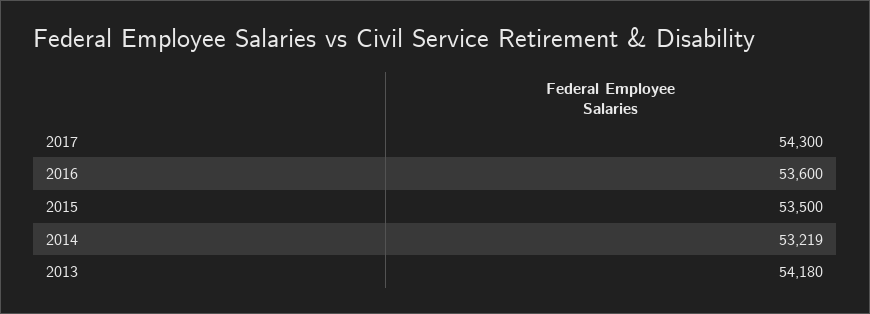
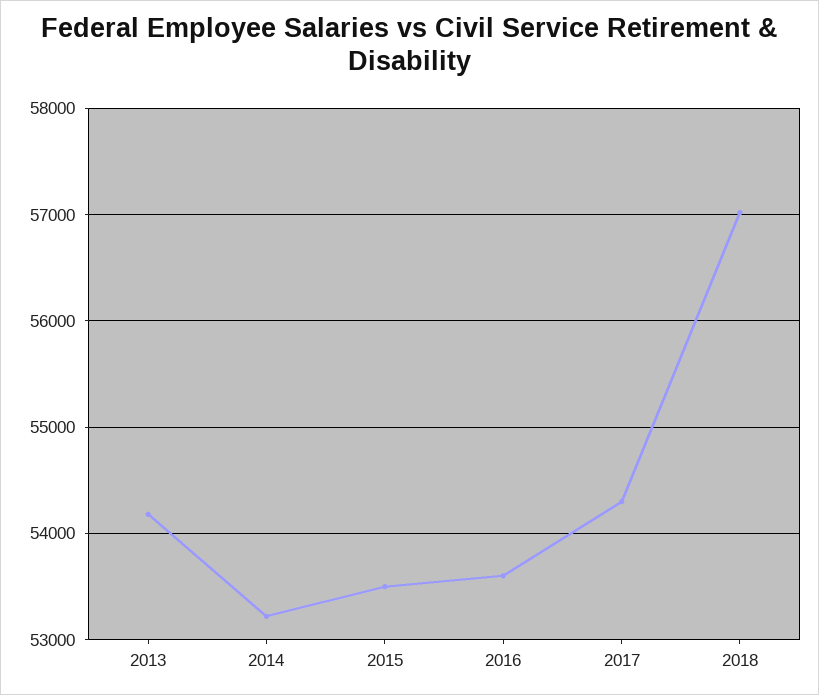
2018: none -> 57000

